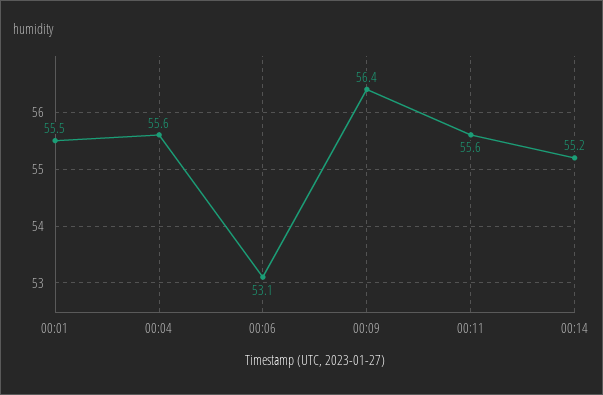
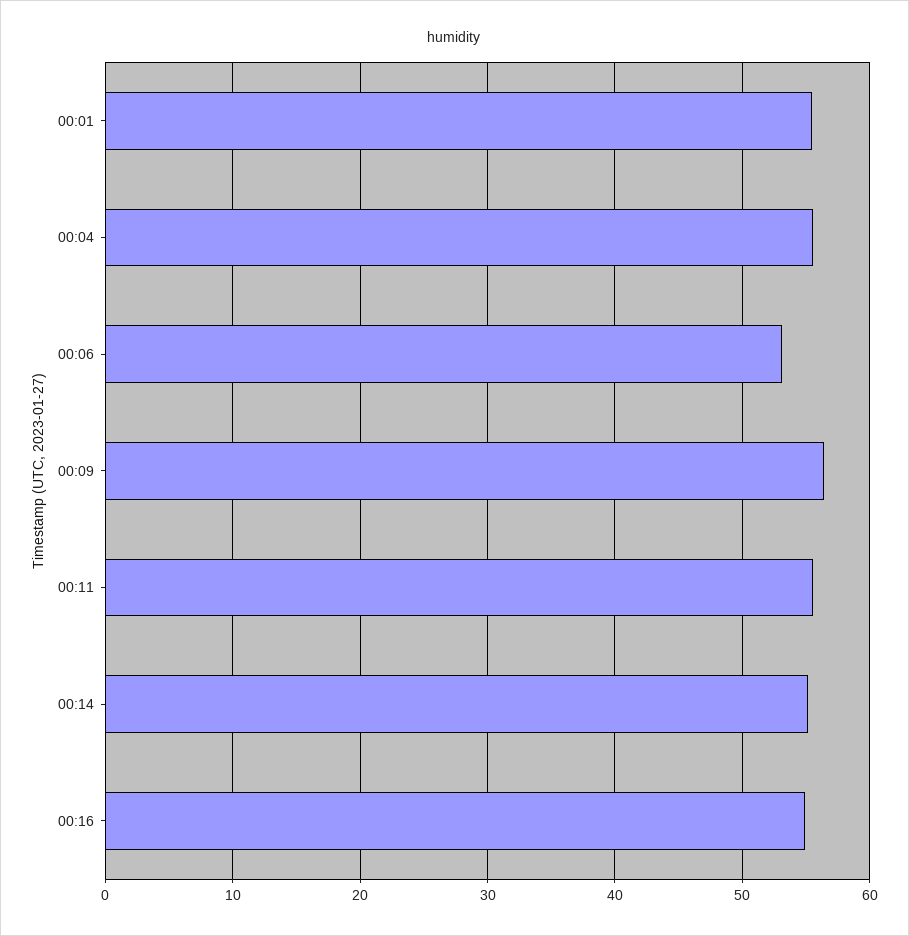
00:16: none -> 55

